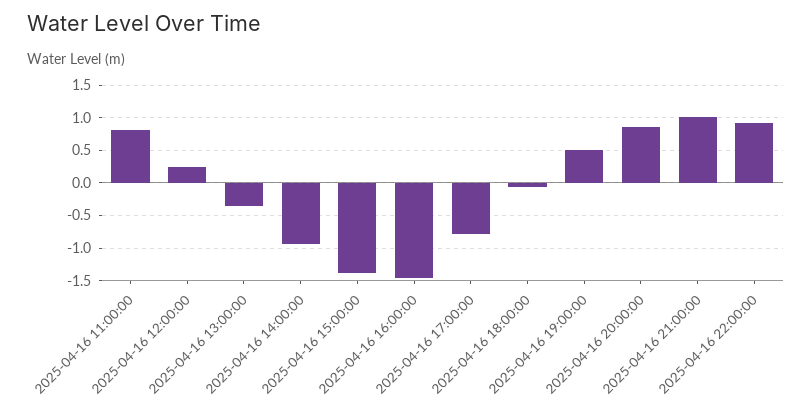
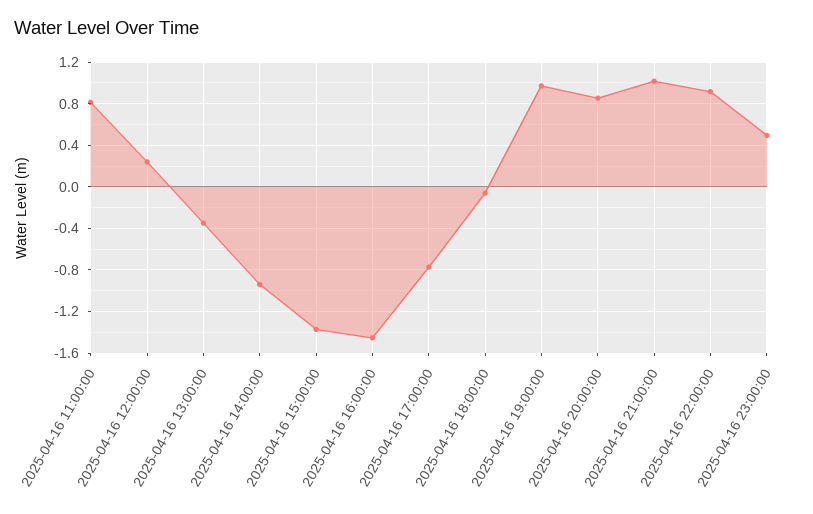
2025-04-16 19:00:00: 0.5 -> 1
2025-04-16 23:00:00: none -> 0.5

